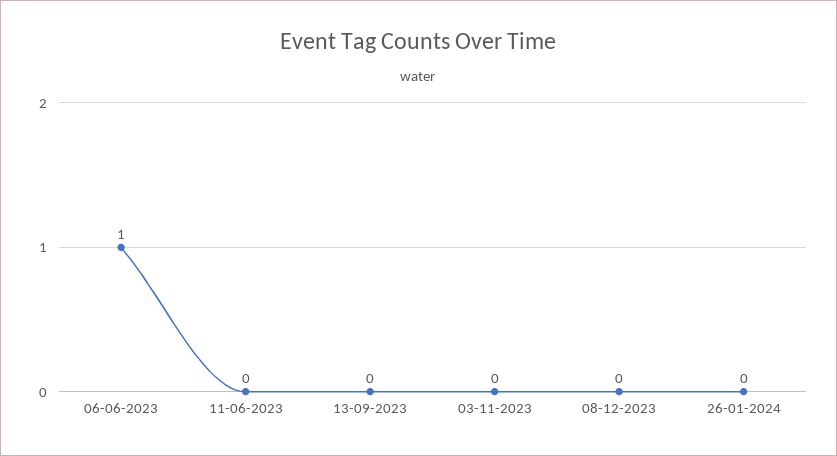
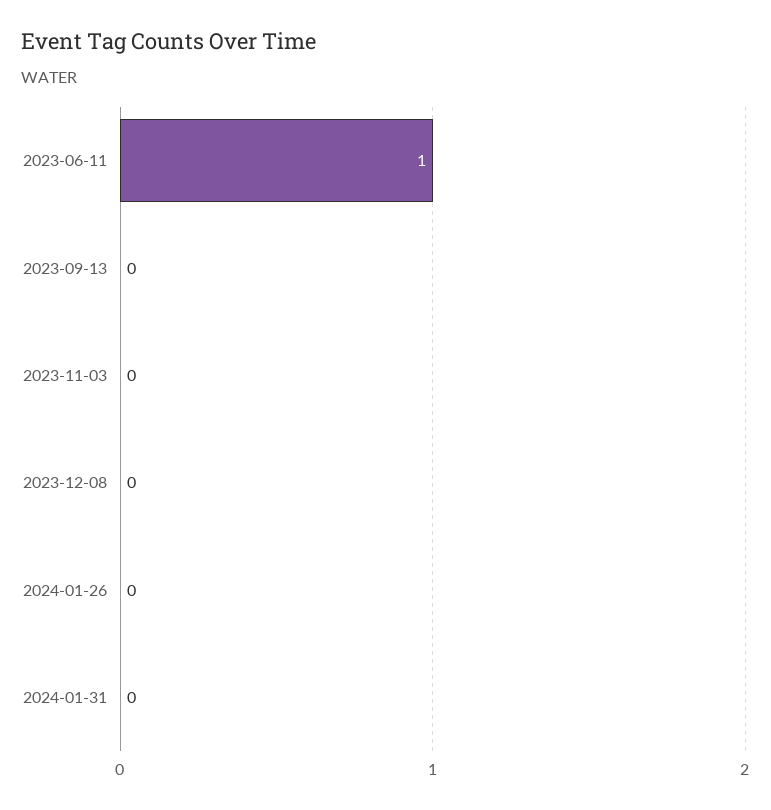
06-06-2023: 1 -> none
11-06-2023: 0 -> 1
2024-01-31: none -> 0

